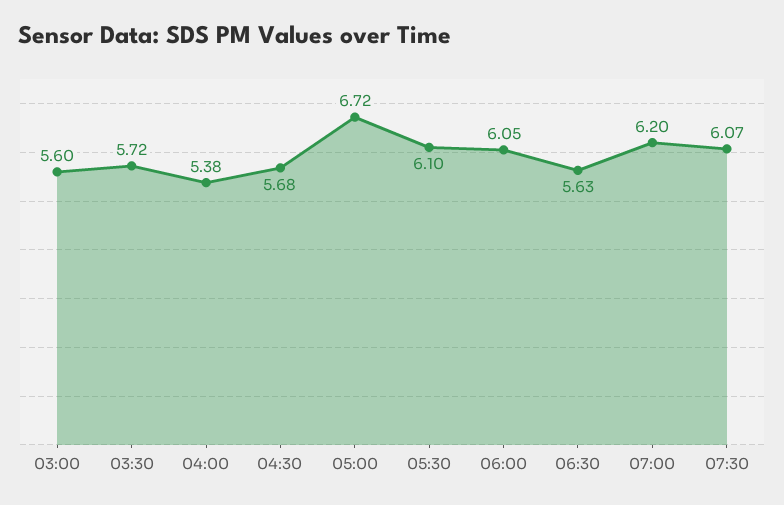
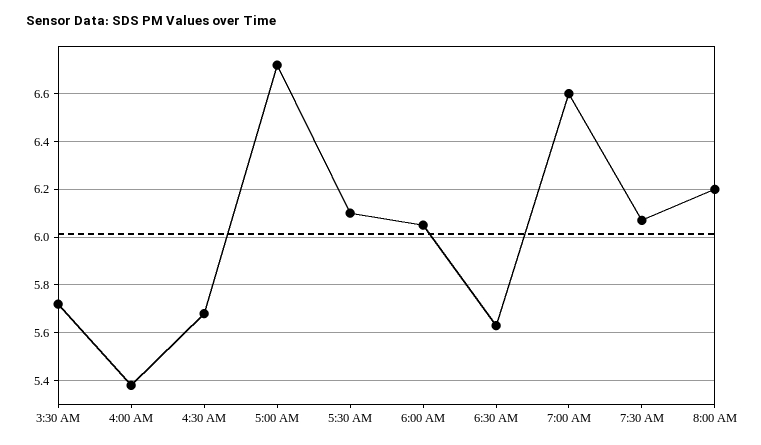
03:00: 5.6 -> none
07:00: 6.2 -> 6.6
8:00 AM: none -> 6.2

